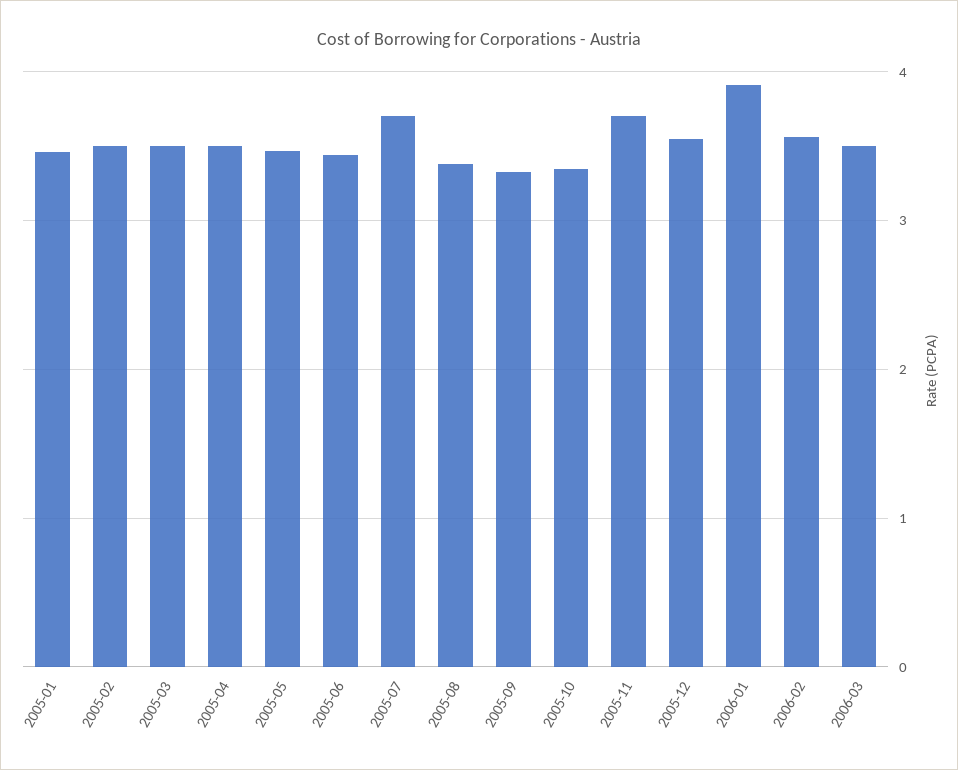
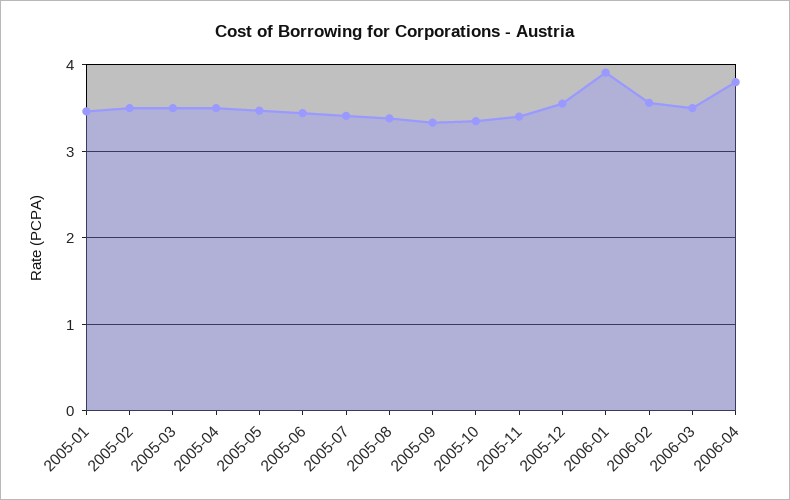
2005-07: 3.7 -> 3.4
2005-11: 3.7 -> 3.4
2006-04: none -> 3.8

